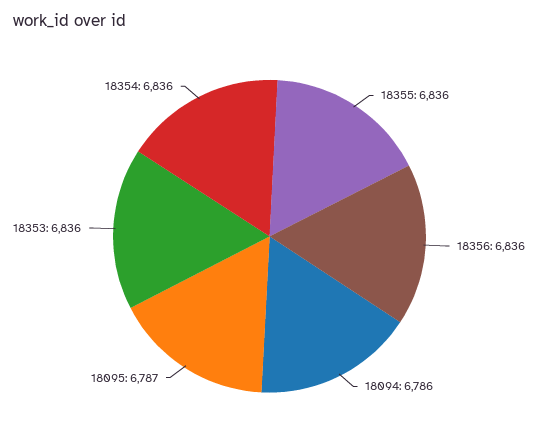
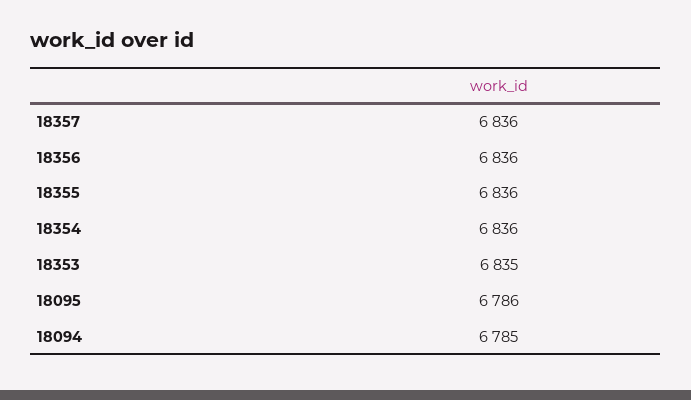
18094: 6786 -> 6785
18095: 6787 -> 6786
18353: 6836 -> 6835
18357: none -> 6836

